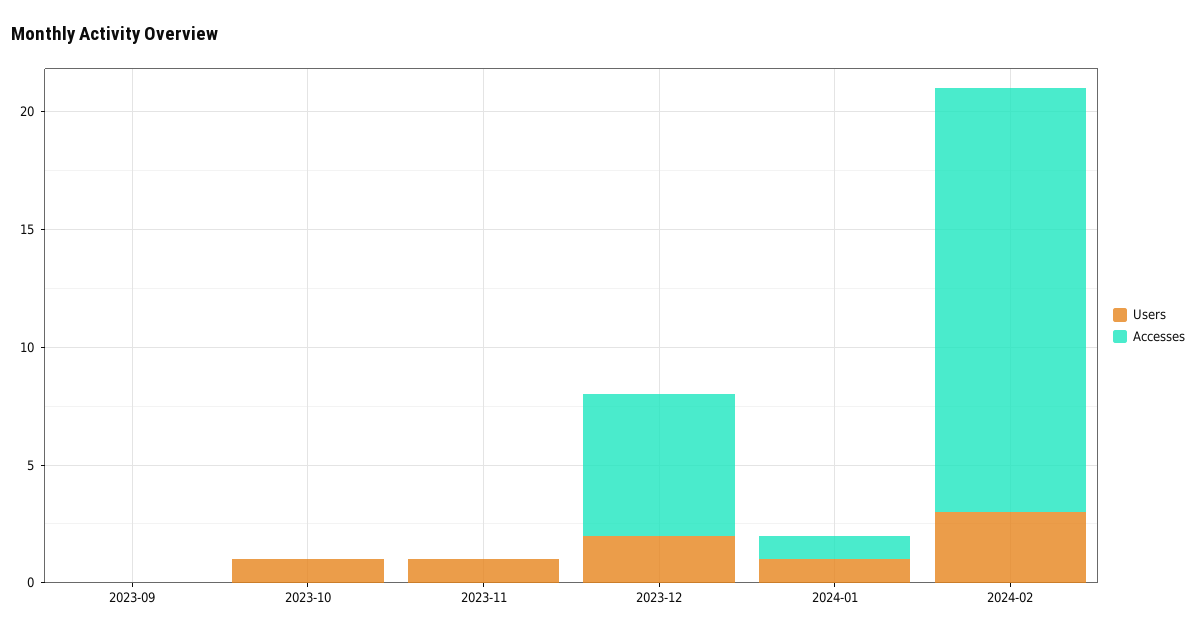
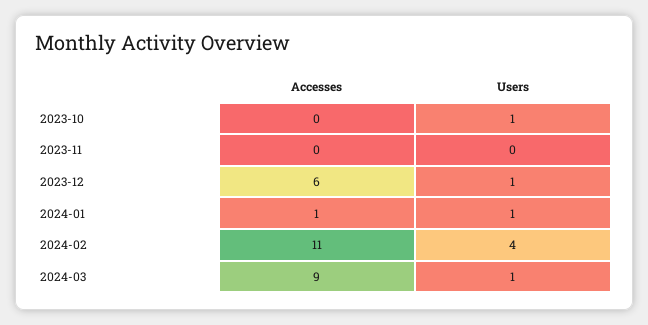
Users, 2023-09: 0 -> none
Accesses, 2023-09: 0 -> none
Users, 2023-11: 1 -> 0
Users, 2023-12: 2 -> 1
Users, 2024-02: 3 -> 4
Accesses, 2024-02: 18 -> 11
Accesses, 2024-03: none -> 9
Users, 2024-03: none -> 1

